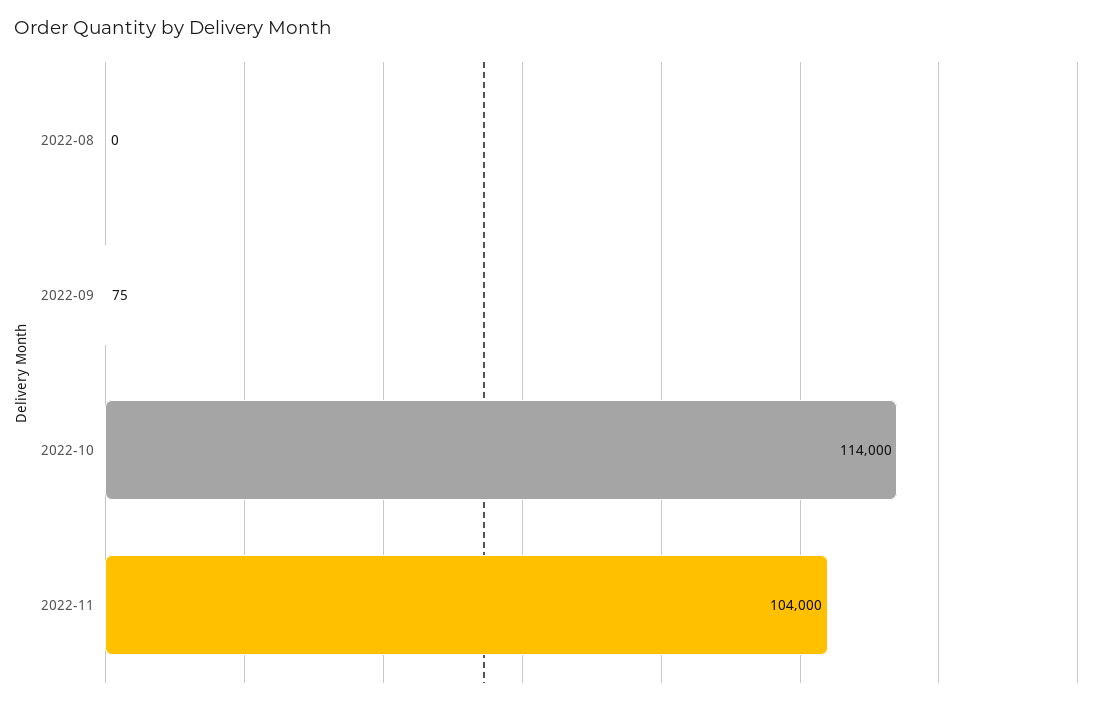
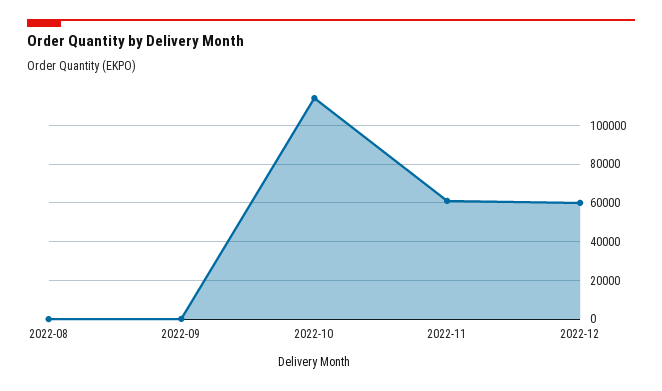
2022-11: 104000 -> 60000
2022-12: none -> 60000

